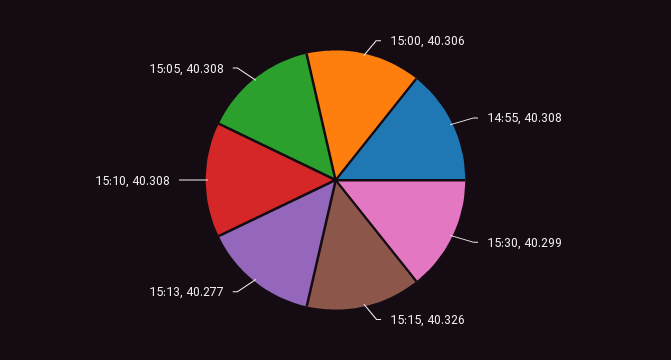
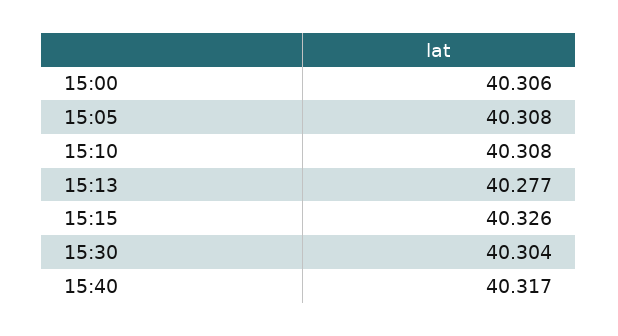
14:55: 40.308 -> none
15:30: 40.299 -> 40.304
15:40: none -> 40.317

